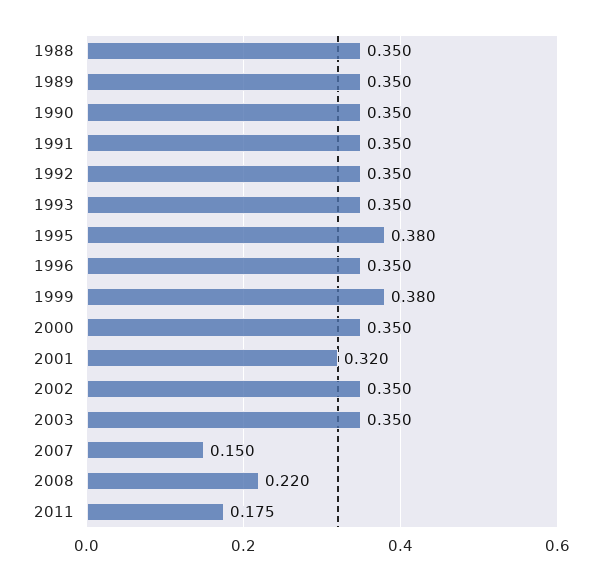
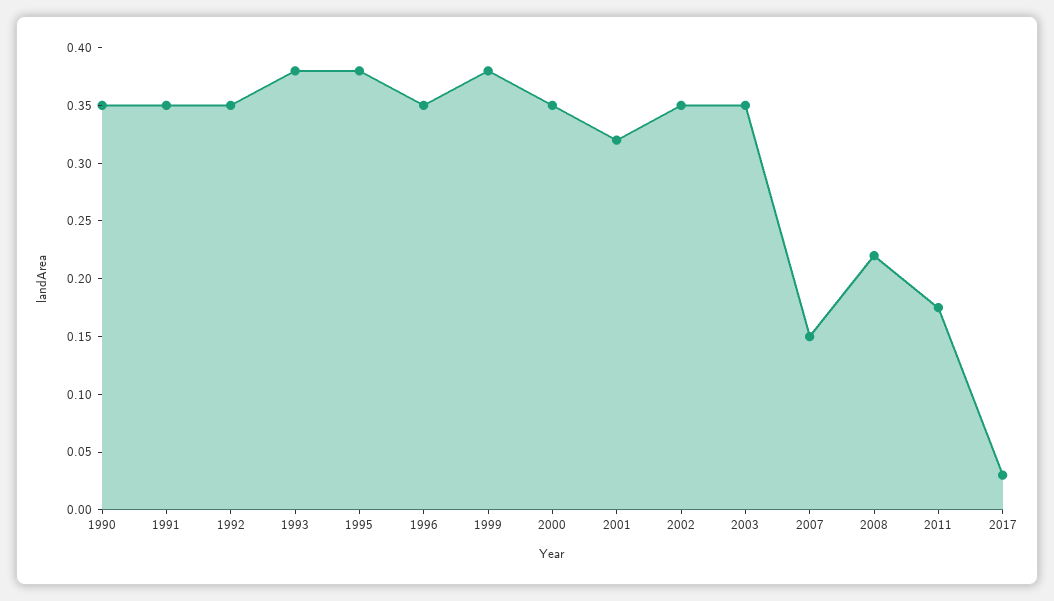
1988: 0.35 -> none
1989: 0.35 -> none
1993: 0.35 -> 0.38
2017: none -> 0.03

